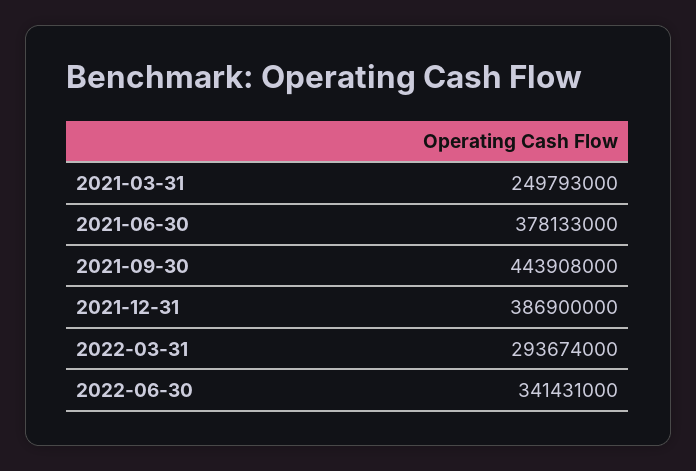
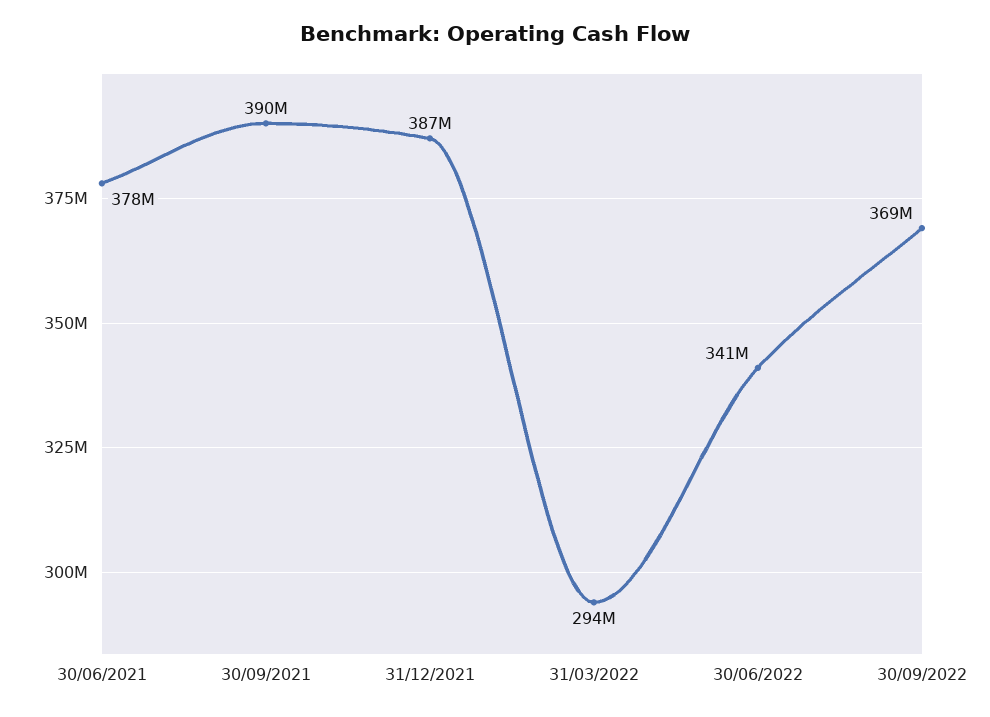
2021-03-31: 249793000 -> none
2021-09-30: 443908000 -> 390000000
30/09/2022: none -> 369000000

